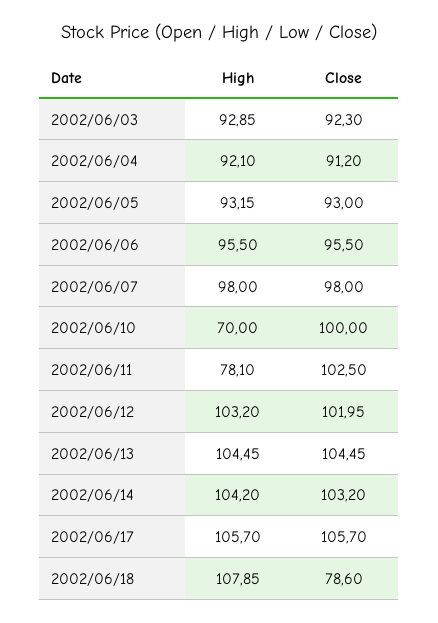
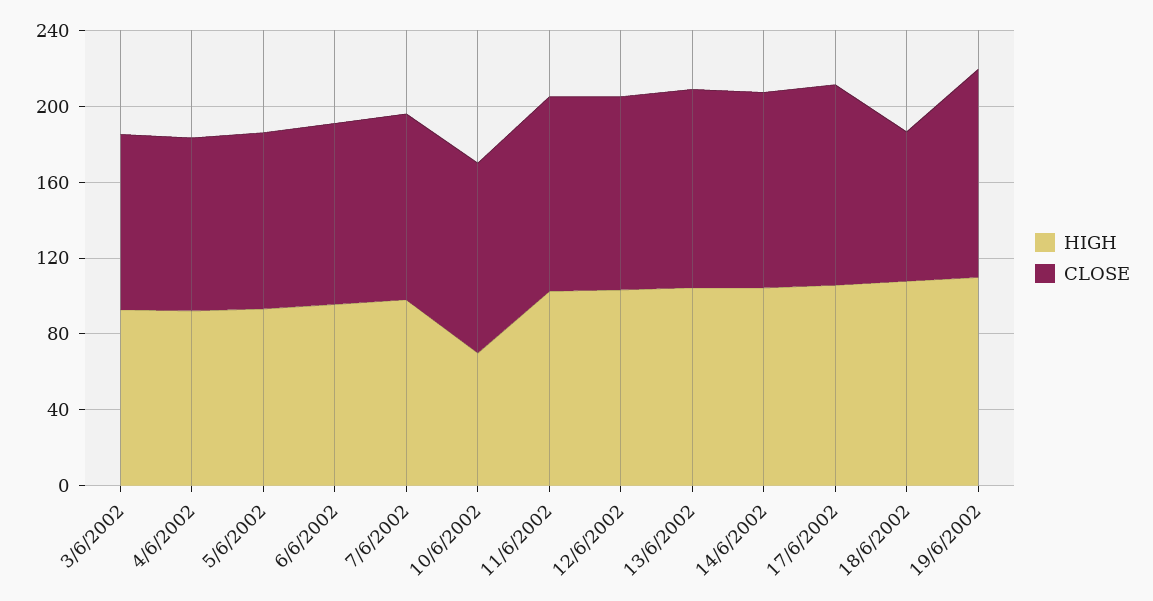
High, 2002/06/11: 78.1 -> 100
High, 19/6/2002: none -> 110
Close, 19/6/2002: none -> 110

